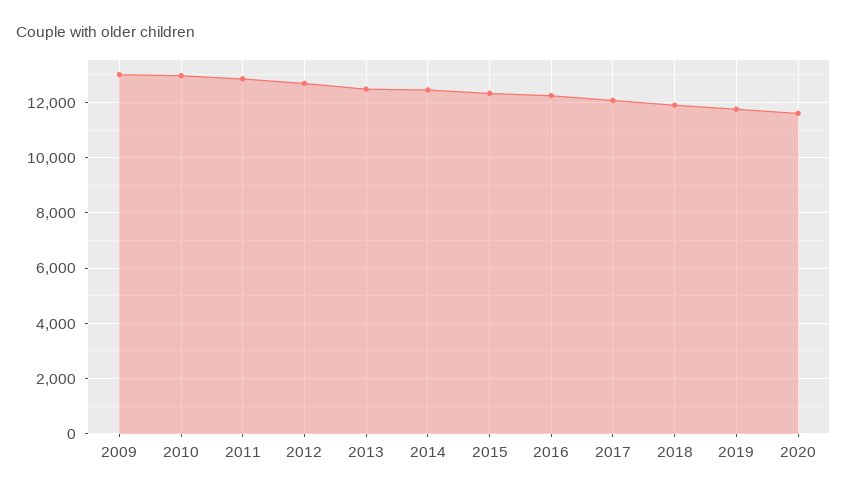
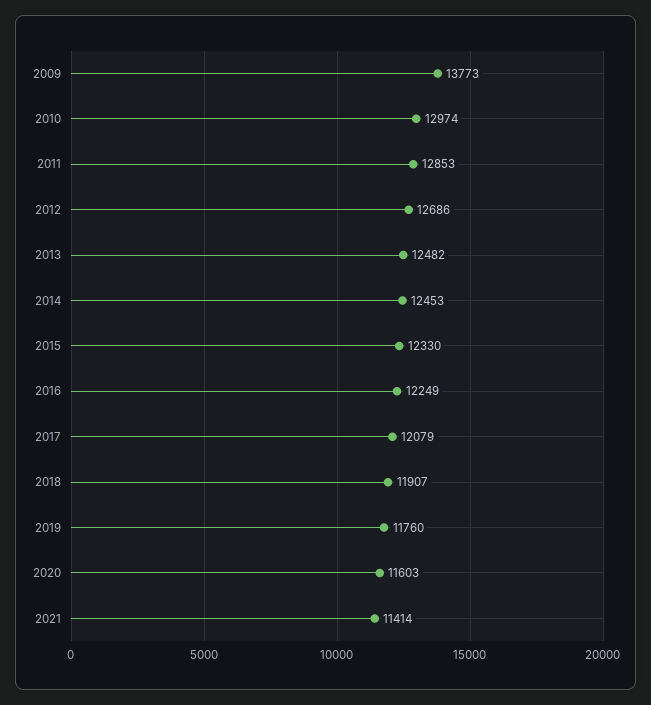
2009: 13000 -> 13773
2021: none -> 11414

